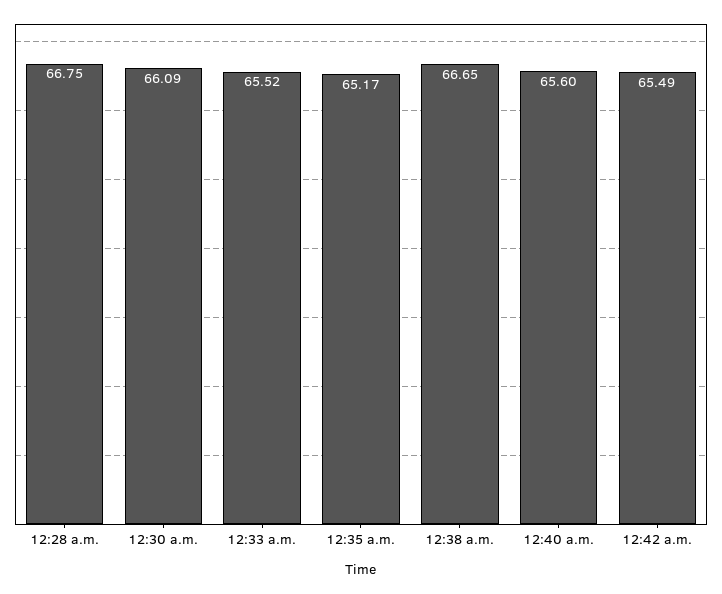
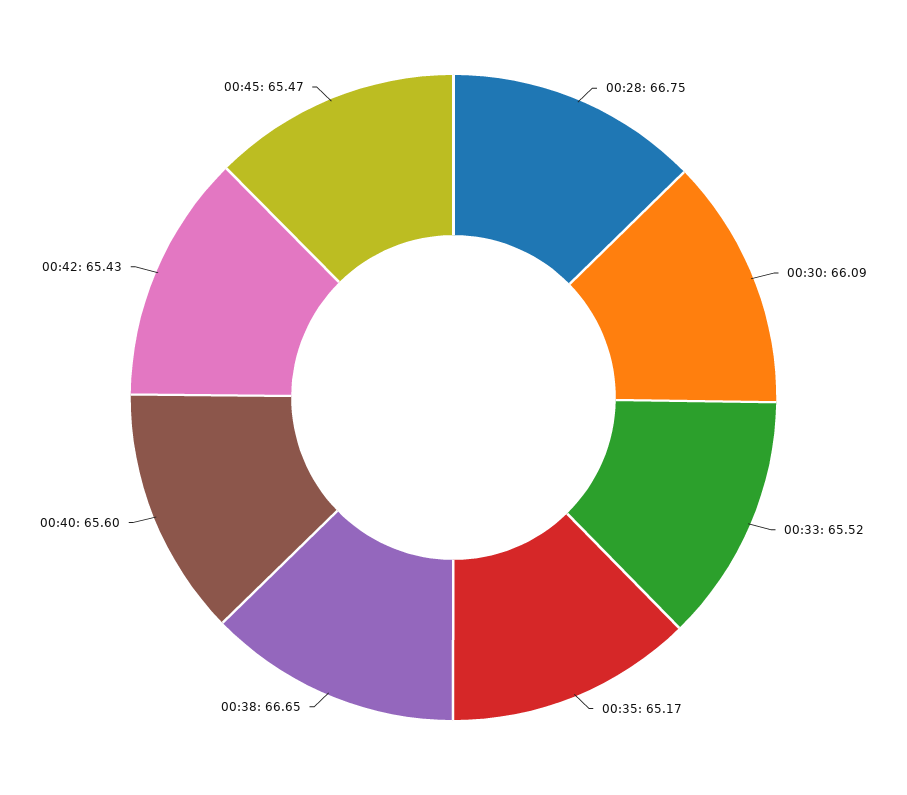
12:42 a.m.: 65.49 -> 65.43
00:45: none -> 65.47

